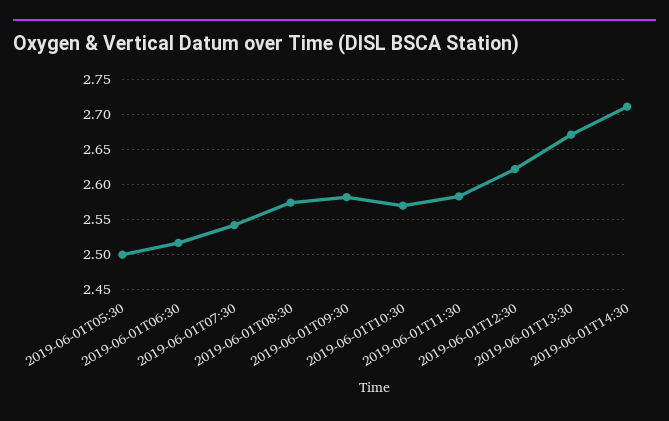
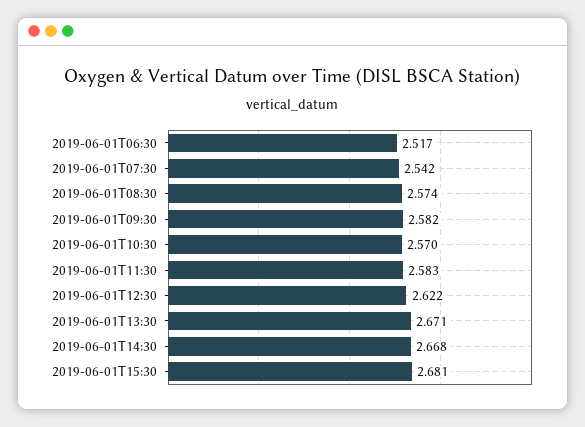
2019-06-01T05:30: 2.5 -> none
2019-06-01T14:30: 2.71 -> 2.668
2019-06-01T15:30: none -> 2.681

